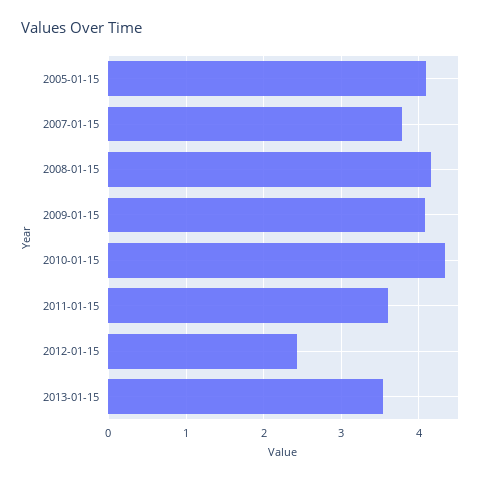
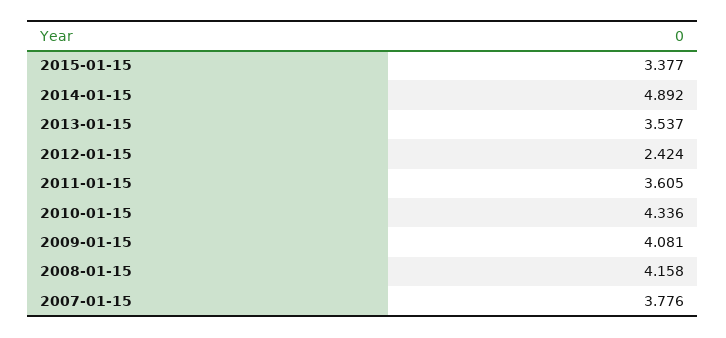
2005-01-15: 4.1 -> none
2015-01-15: none -> 3.377
2014-01-15: none -> 4.892

